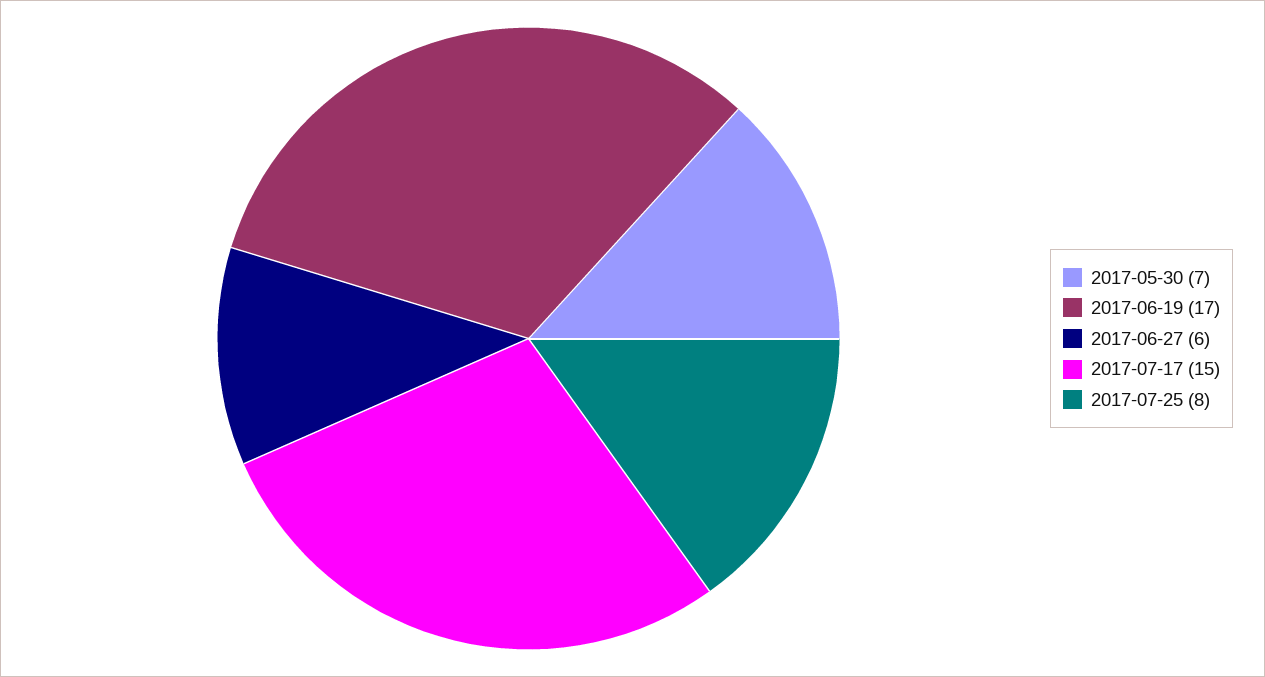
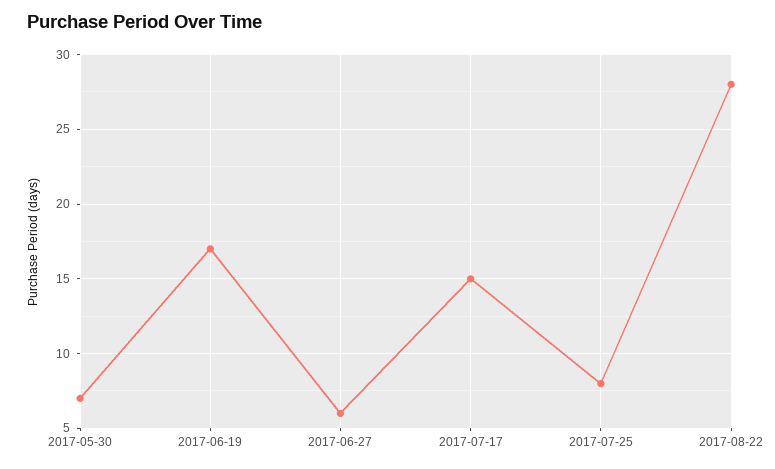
2017-08-22: none -> 28

